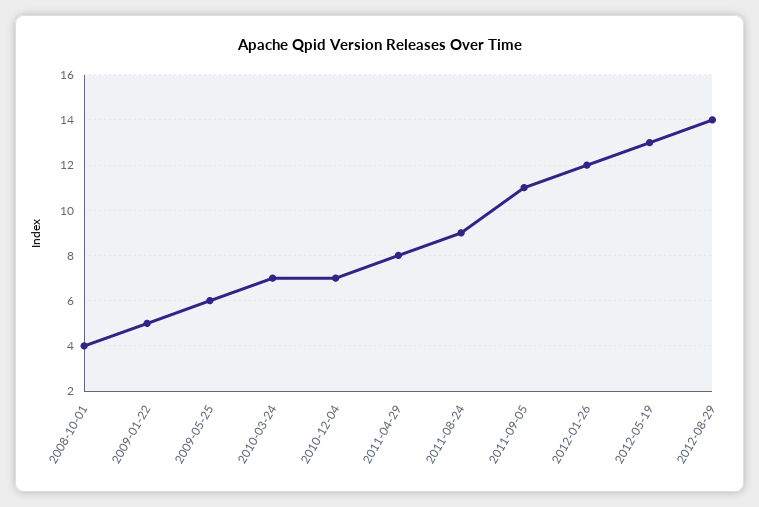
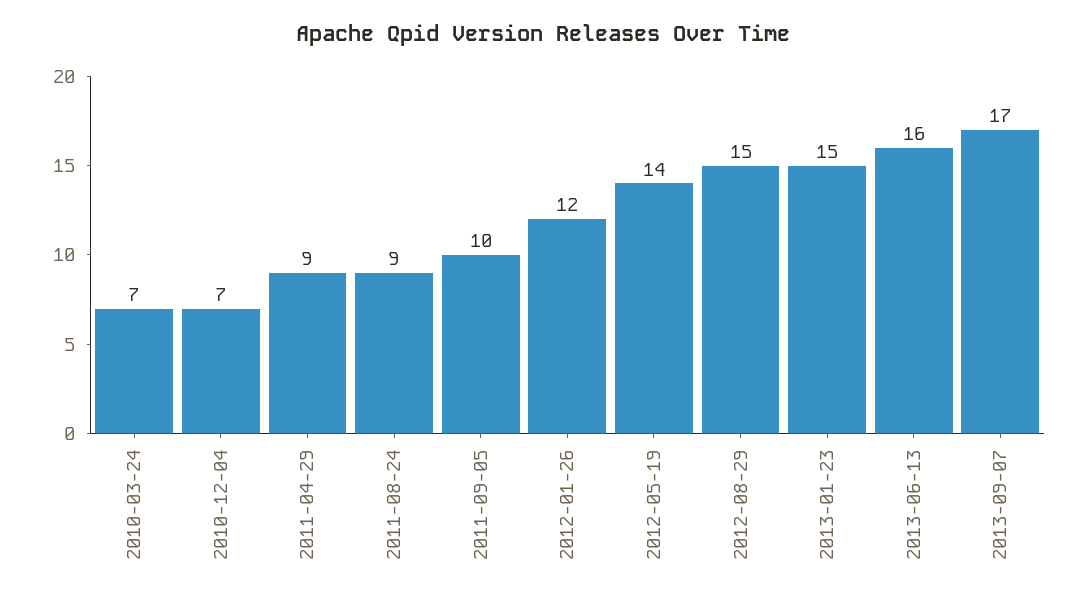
2008-10-01: 4 -> none
2009-01-22: 5 -> none
2009-05-25: 6 -> none
2011-04-29: 8 -> 9
2011-09-05: 11 -> 10
2012-05-19: 13 -> 14
2012-08-29: 14 -> 15
2013-01-23: none -> 15
2013-06-13: none -> 16
2013-09-07: none -> 17

